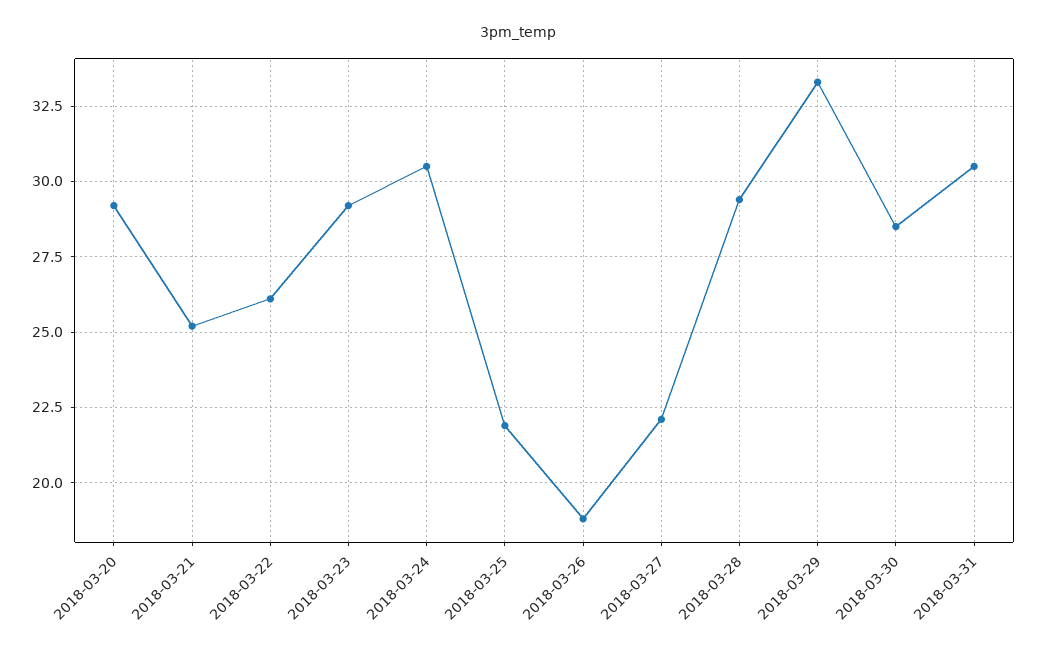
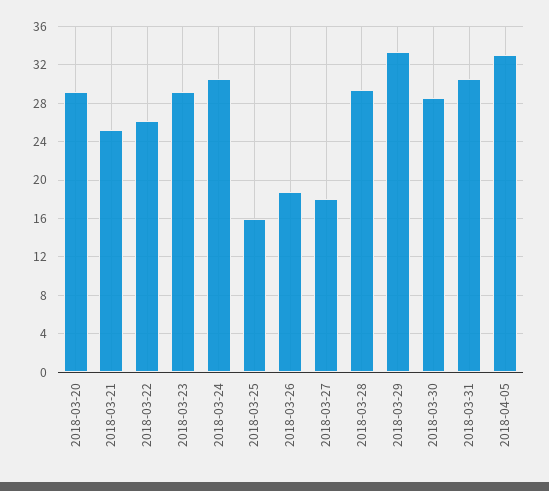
2018-03-25: 22 -> 16
2018-03-27: 22 -> 18
2018-04-05: none -> 33

